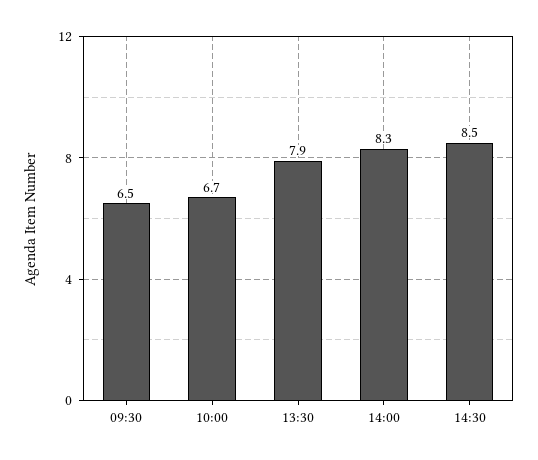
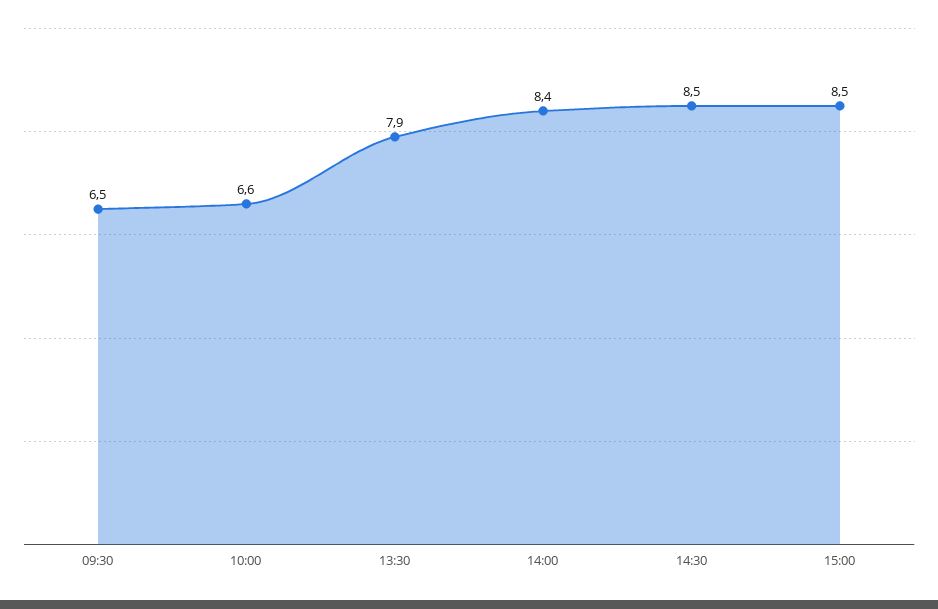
10:00: 6.7 -> 6.6
14:00: 8.3 -> 8.4
15:00: none -> 8.5

